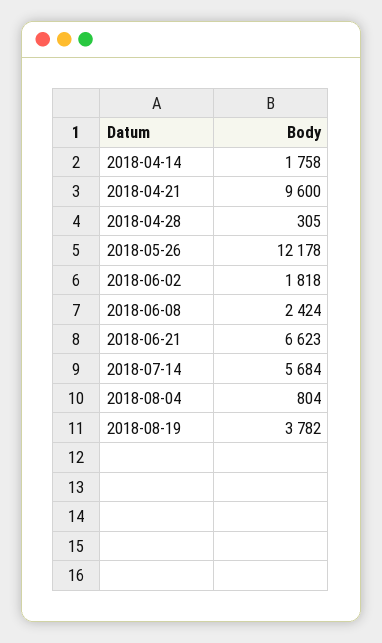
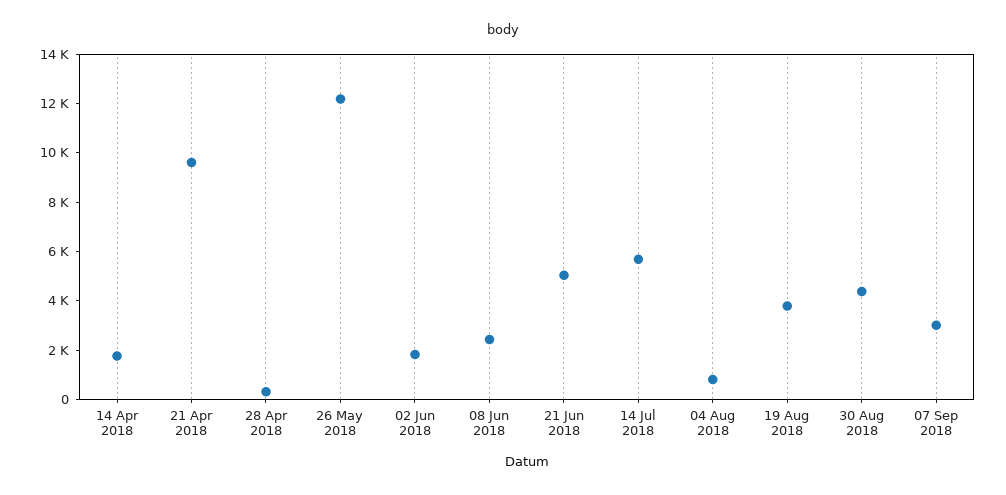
2018-06-21: 6623 -> 5000
30 Aug 2018: none -> 4500
07 Sep 2018: none -> 3000

